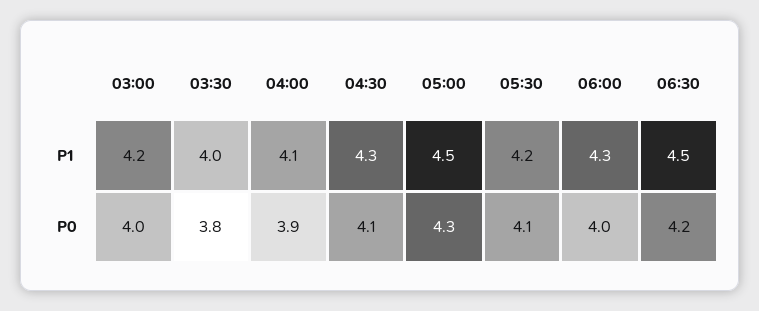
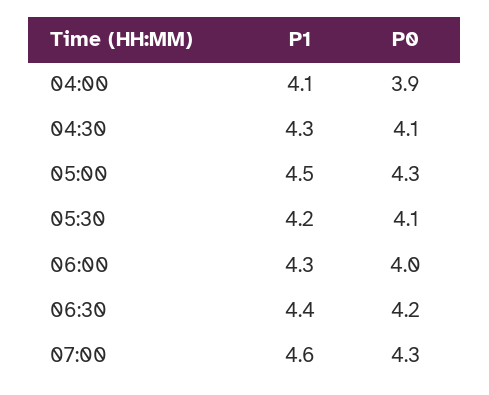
03:00, P1: 4.2 -> none
03:30, P1: 4 -> none
06:30, P1: 4.5 -> 4.4
03:00, P0: 4 -> none
03:30, P0: 3.8 -> none
07:00, P1: none -> 4.6
07:00, P0: none -> 4.3

